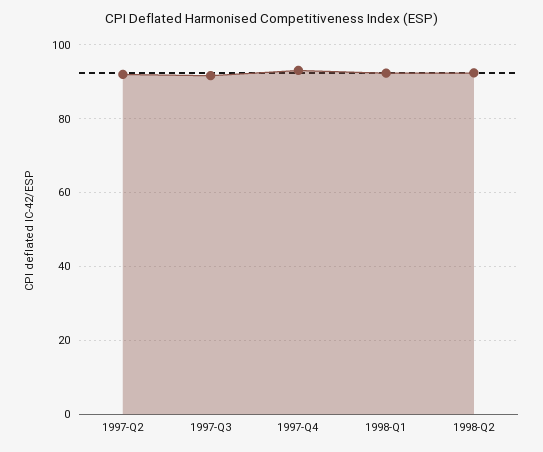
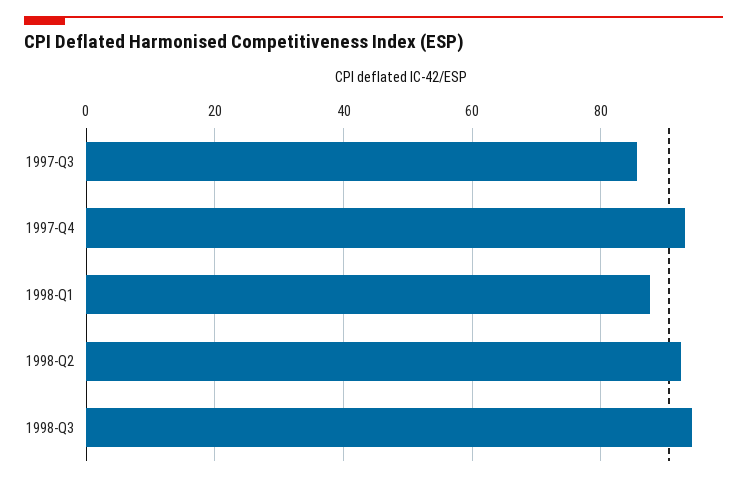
1997-Q2: 92 -> none
1997-Q3: 92 -> 86
1998-Q1: 92 -> 88
1998-Q3: none -> 94

